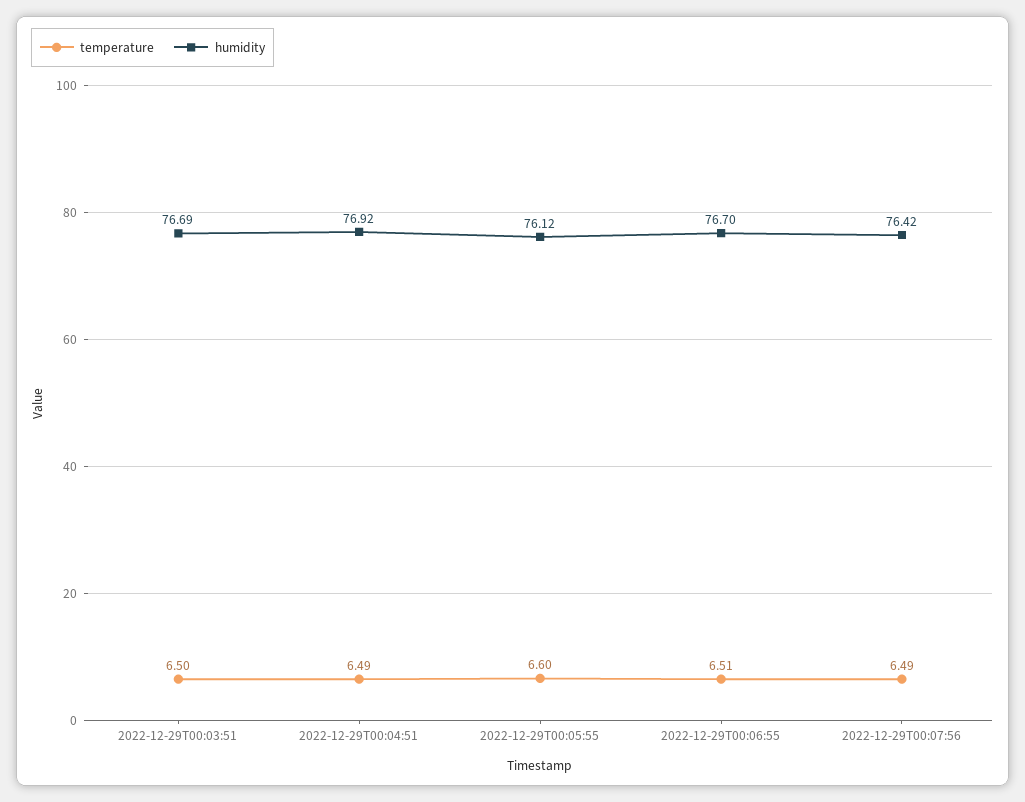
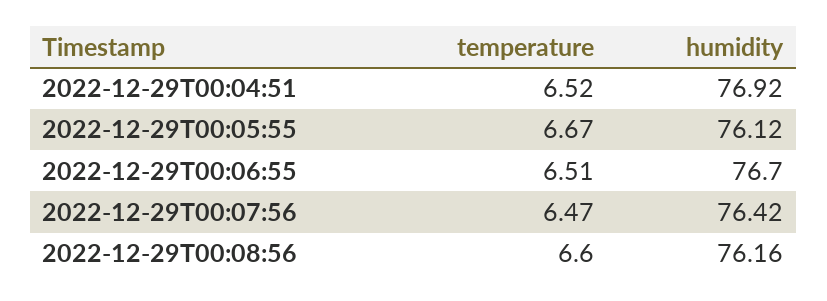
temperature, 2022-12-29T00:03:51: 6.5 -> none
humidity, 2022-12-29T00:03:51: 76.69 -> none
temperature, 2022-12-29T00:04:51: 6.49 -> 6.52
temperature, 2022-12-29T00:05:55: 6.6 -> 6.67
temperature, 2022-12-29T00:07:56: 6.49 -> 6.47
temperature, 2022-12-29T00:08:56: none -> 6.6
humidity, 2022-12-29T00:08:56: none -> 76.16

